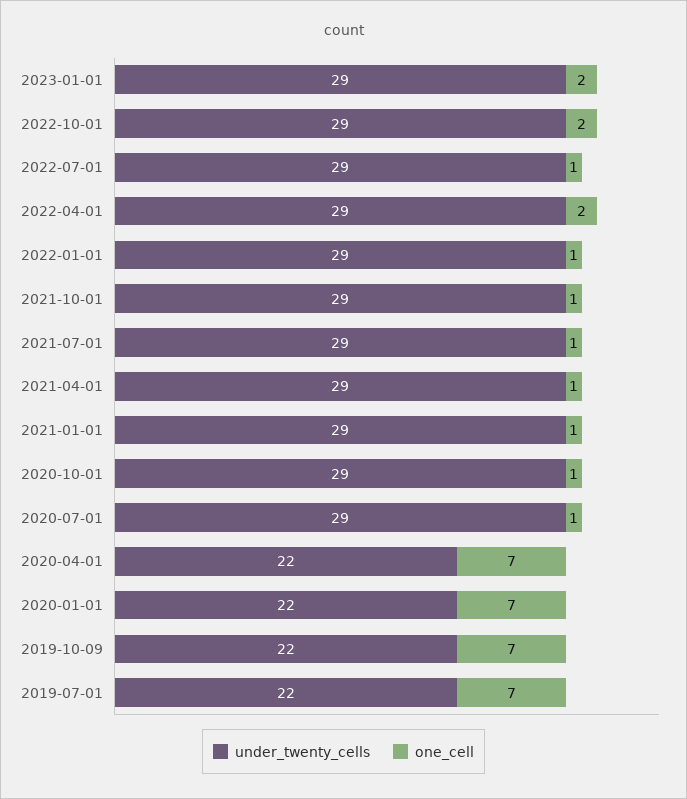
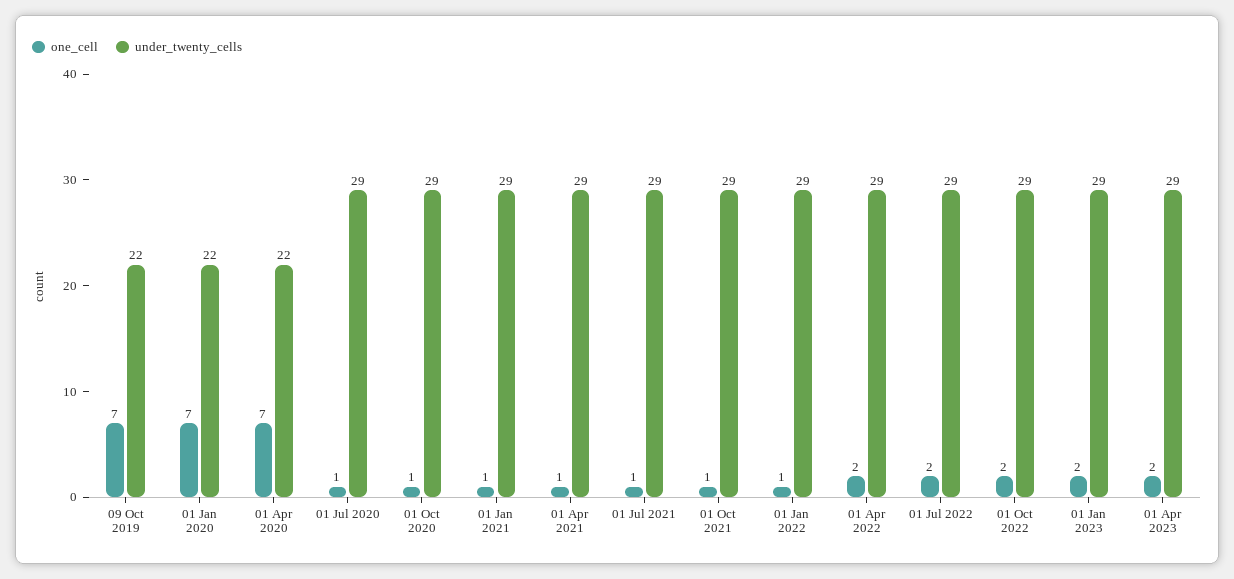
one_cell, 2022-07-01: 1 -> 2
under_twenty_cells, 2019-07-01: 22 -> none
one_cell, 2019-07-01: 7 -> none
one_cell, 01 Apr 2023: none -> 2
under_twenty_cells, 01 Apr 2023: none -> 29

